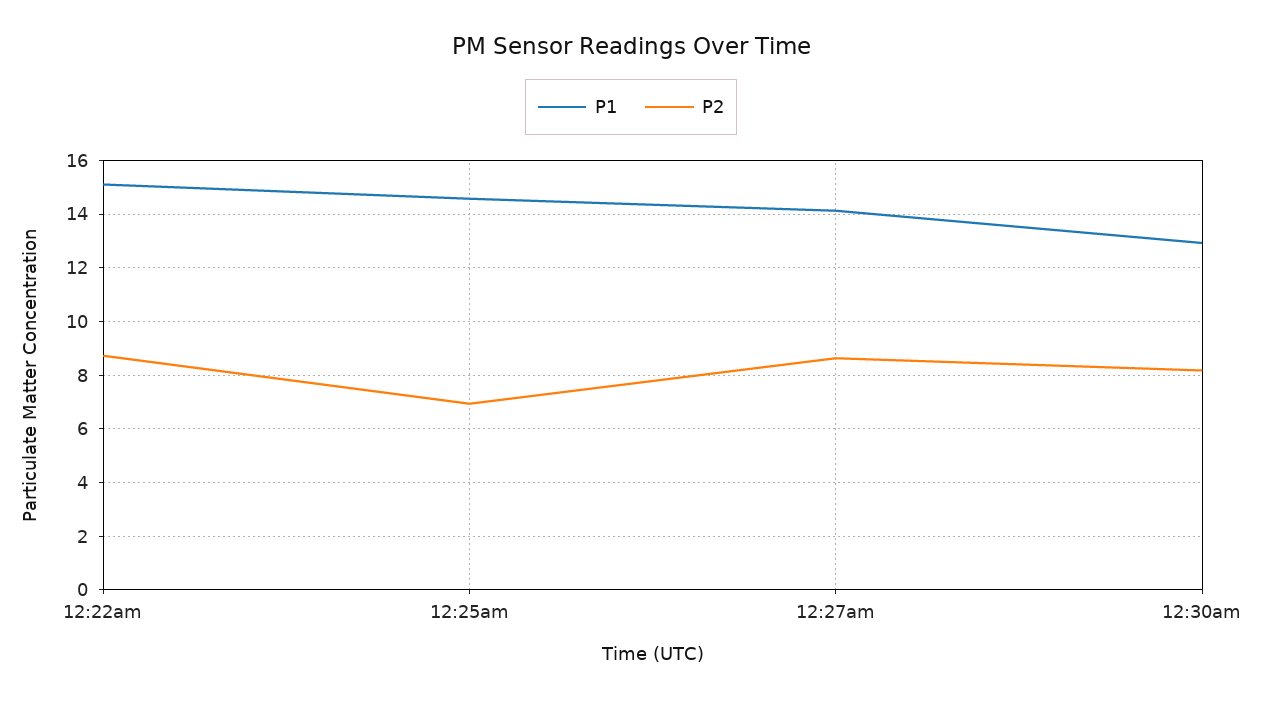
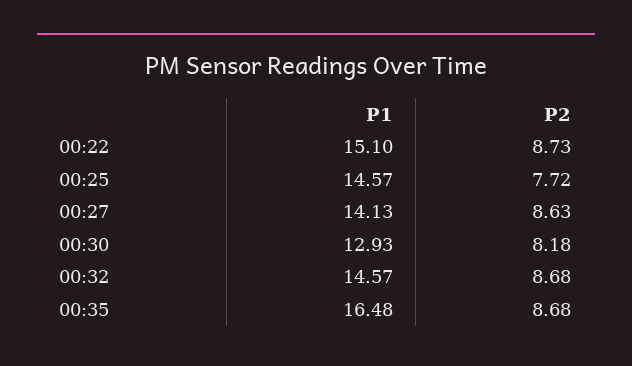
P2, 12:25am: 7 -> 7.72
P1, 00:32: none -> 14.57
P2, 00:32: none -> 8.68
P1, 00:35: none -> 16.48
P2, 00:35: none -> 8.68

